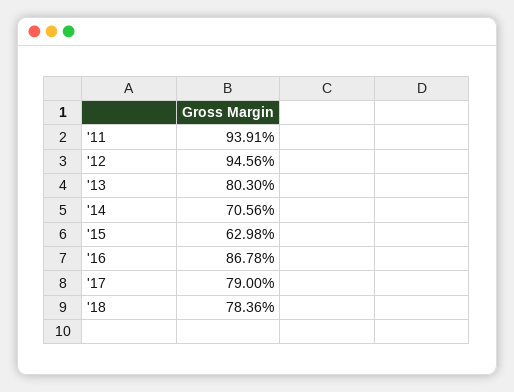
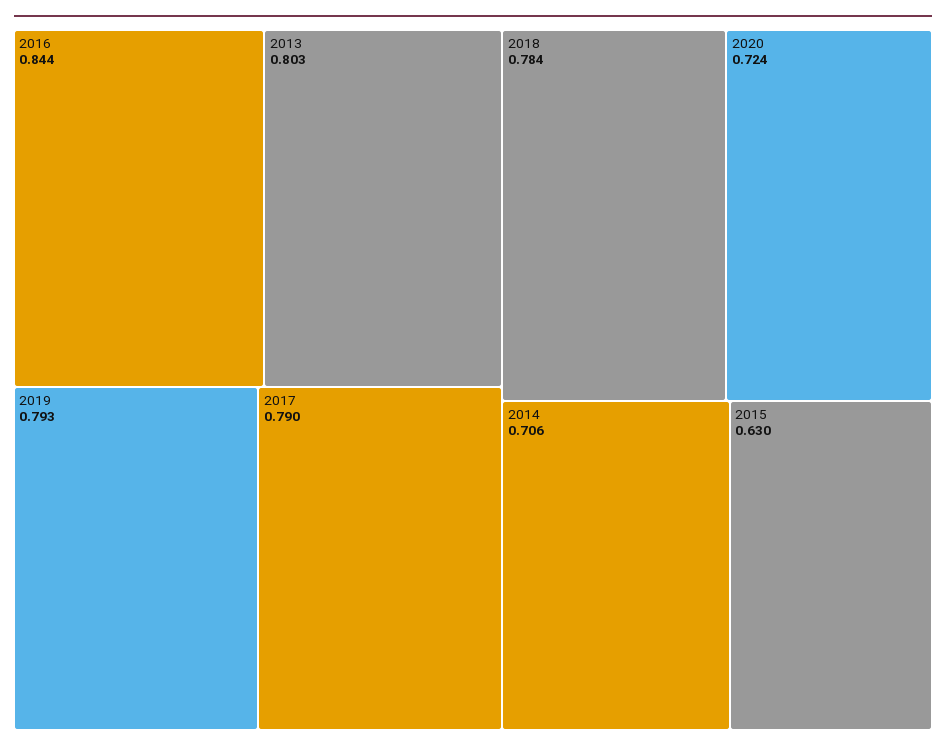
'11: 0.9391 -> none
'12: 0.9456 -> none
'16: 0.8678 -> 0.844
2019: none -> 0.793
2020: none -> 0.724

